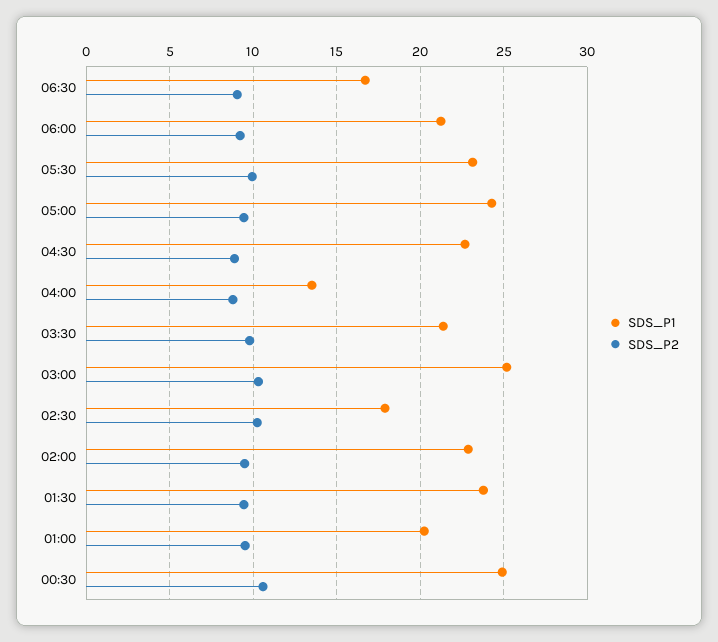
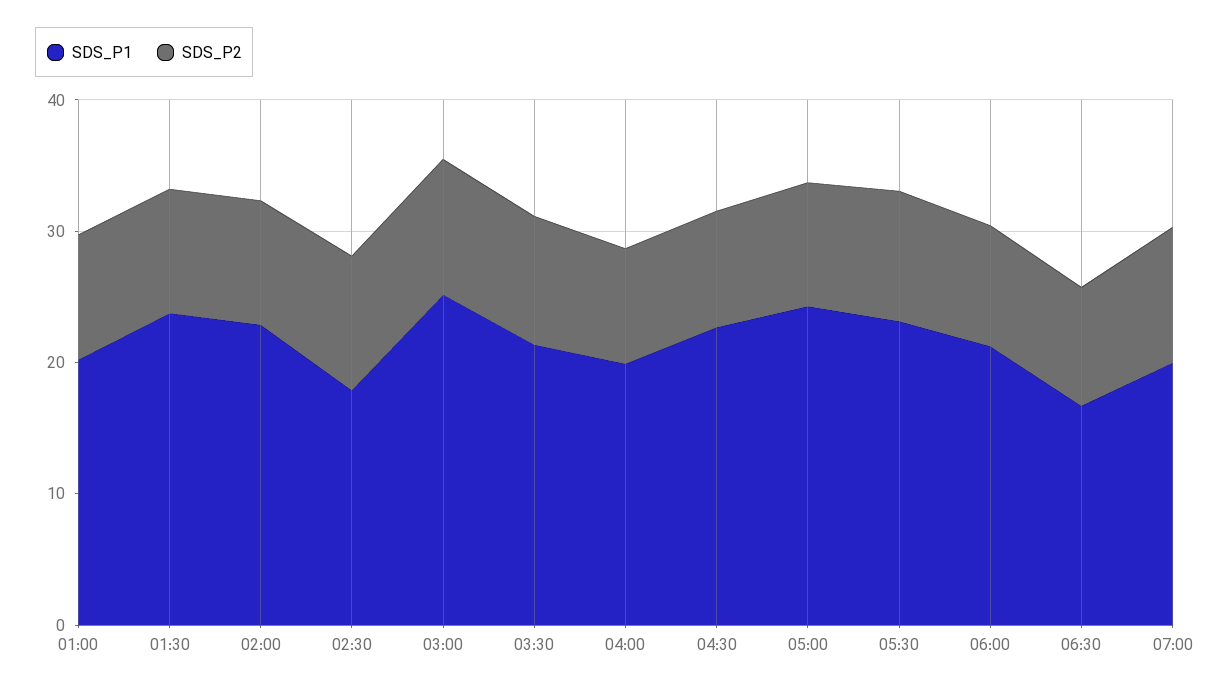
SDS_P1, 04:00: 13.5 -> 20
SDS_P1, 00:30: 25 -> none
SDS_P2, 00:30: 10.5 -> none
SDS_P1, 07:00: none -> 20
SDS_P2, 07:00: none -> 10

